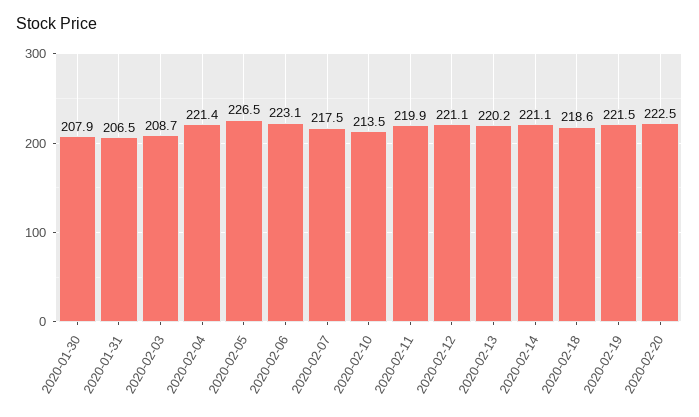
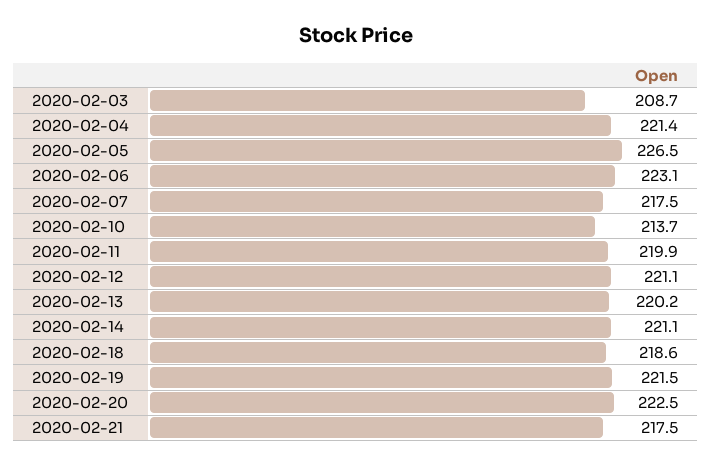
2020-01-30: 207.9 -> none
2020-01-31: 206.5 -> none
2020-02-10: 213.5 -> 213.7
2020-02-21: none -> 217.5

